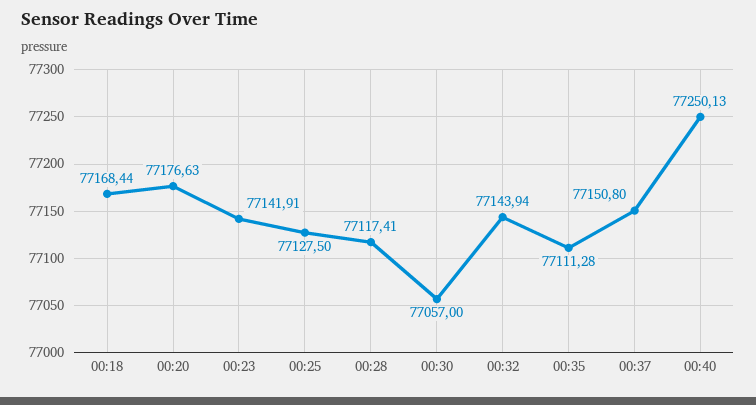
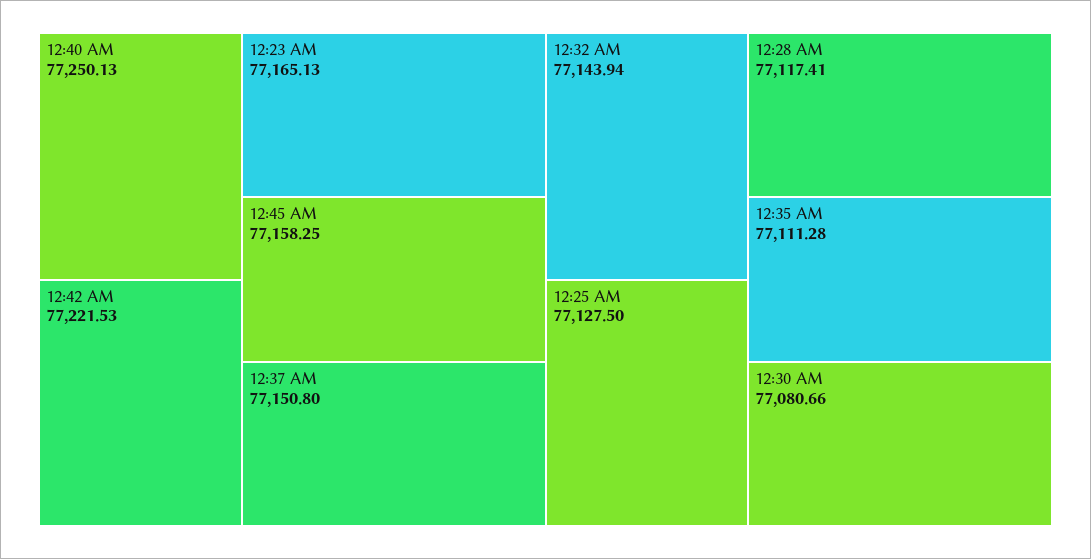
00:18: 77168.44 -> none
00:20: 77176.63 -> none
00:23: 77141.91 -> 77165.13
00:30: 77057 -> 77080.66
12:42 AM: none -> 77221.53
12:45 AM: none -> 77158.25

